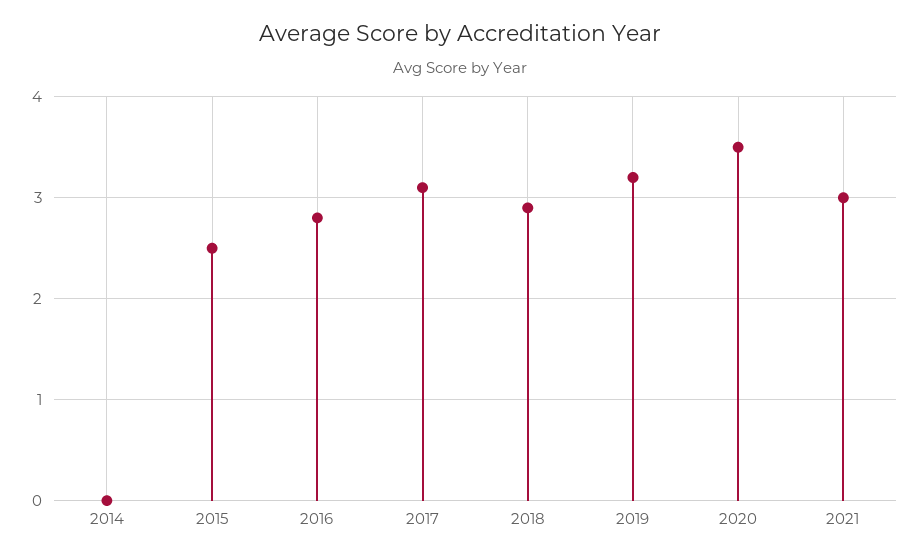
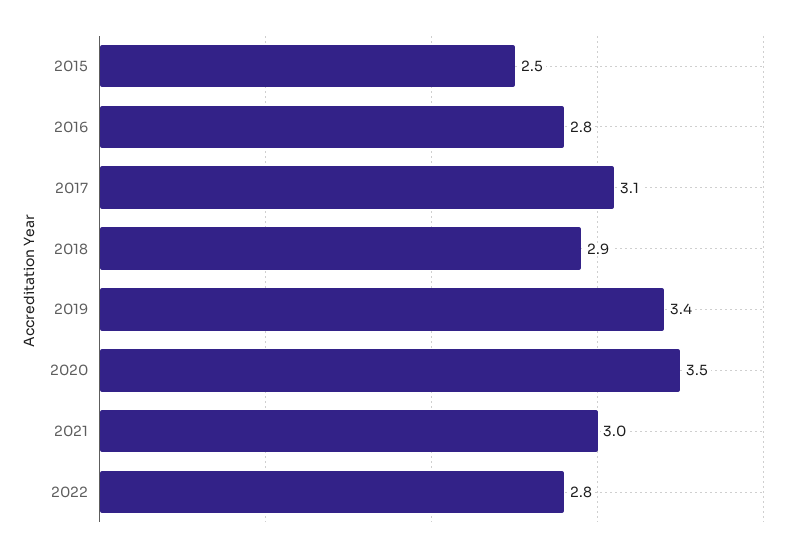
2014: 0 -> none
2019: 3.2 -> 3.4
2022: none -> 2.8

